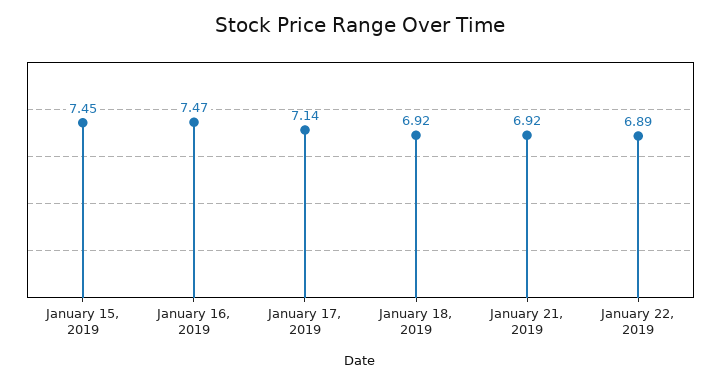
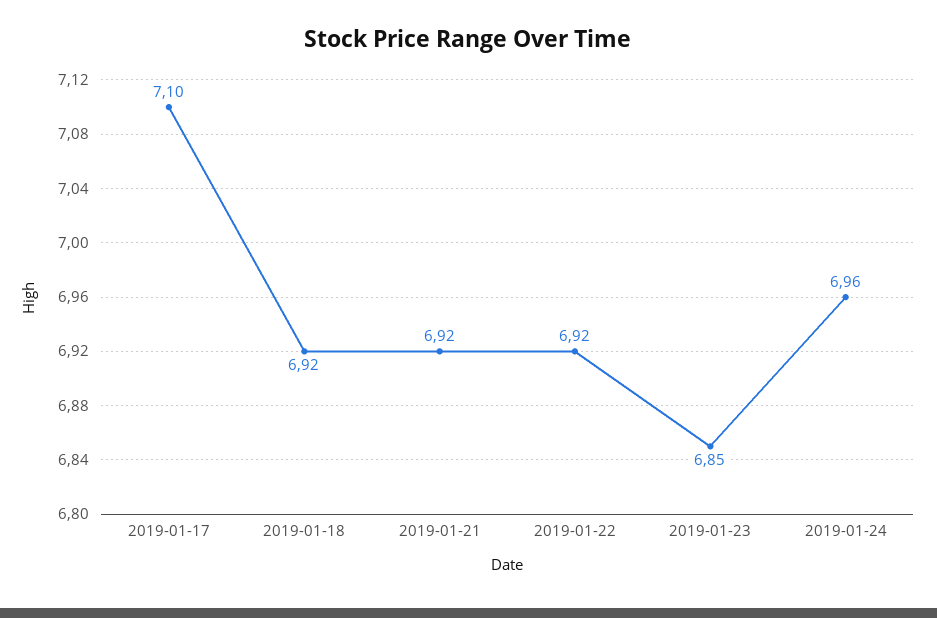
January 15, 2019: 7.45 -> none
January 16, 2019: 7.47 -> none
January 17, 2019: 7.14 -> 7.1
January 22, 2019: 6.89 -> 6.92
2019-01-23: none -> 6.85
2019-01-24: none -> 6.96

